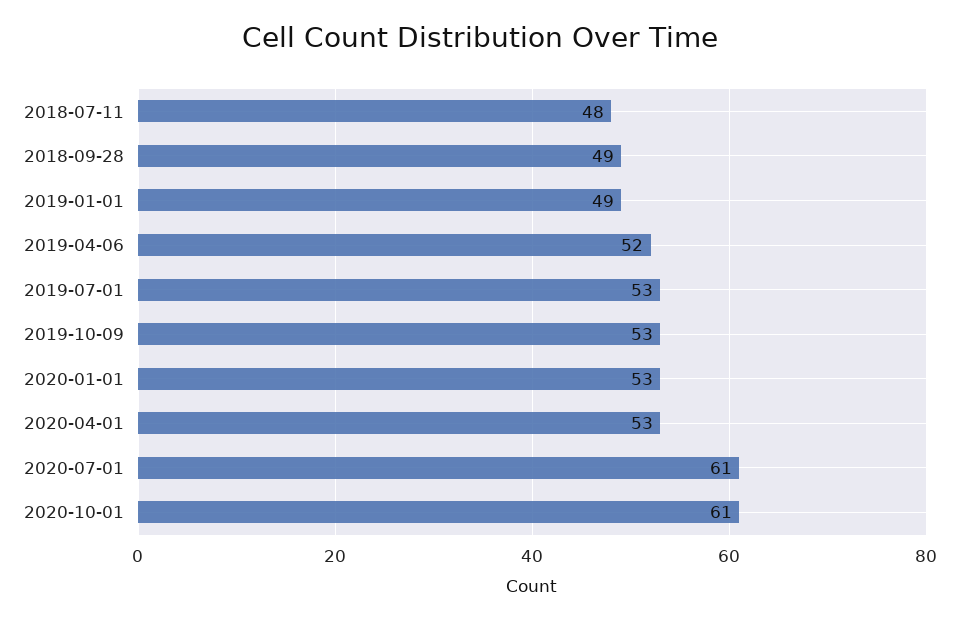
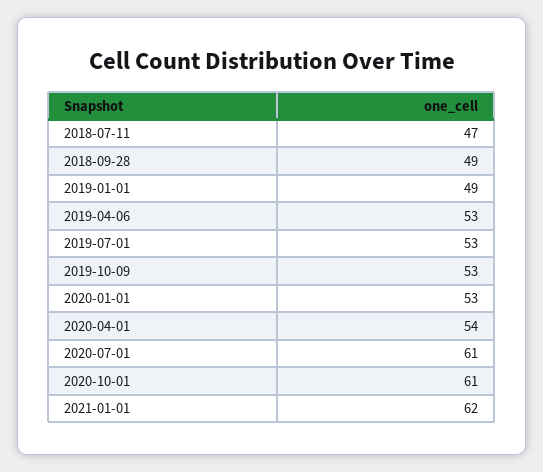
2018-07-11: 48 -> 47
2019-04-06: 52 -> 53
2020-04-01: 53 -> 54
2021-01-01: none -> 62

